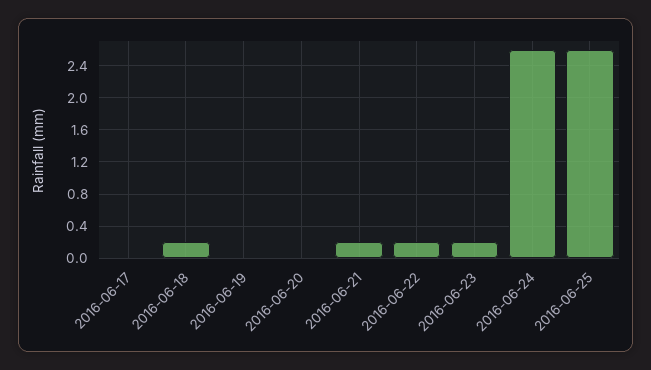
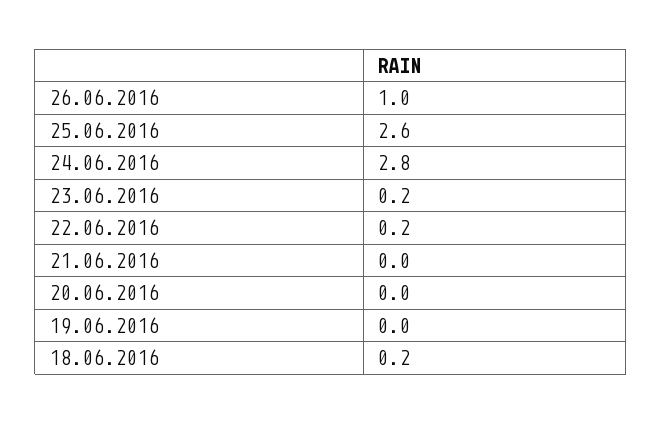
2016-06-17: 0 -> none
2016-06-21: 0.2 -> 0
2016-06-24: 2.6 -> 2.8
26.06.2016: none -> 1

